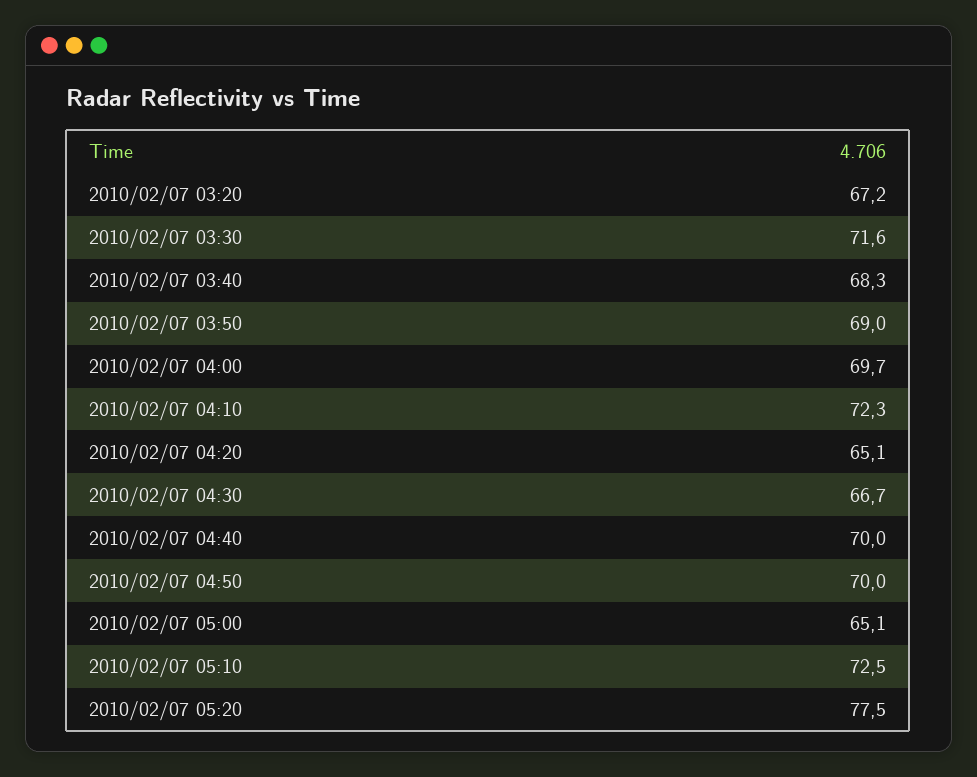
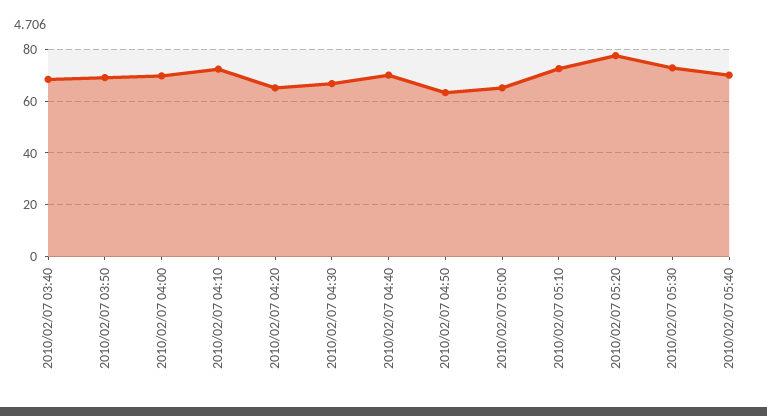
2010/02/07 03:20: 67.2 -> none
2010/02/07 03:30: 71.6 -> none
2010/02/07 04:50: 70 -> 62.5
2010/02/07 05:30: none -> 72.5
2010/02/07 05:40: none -> 70

